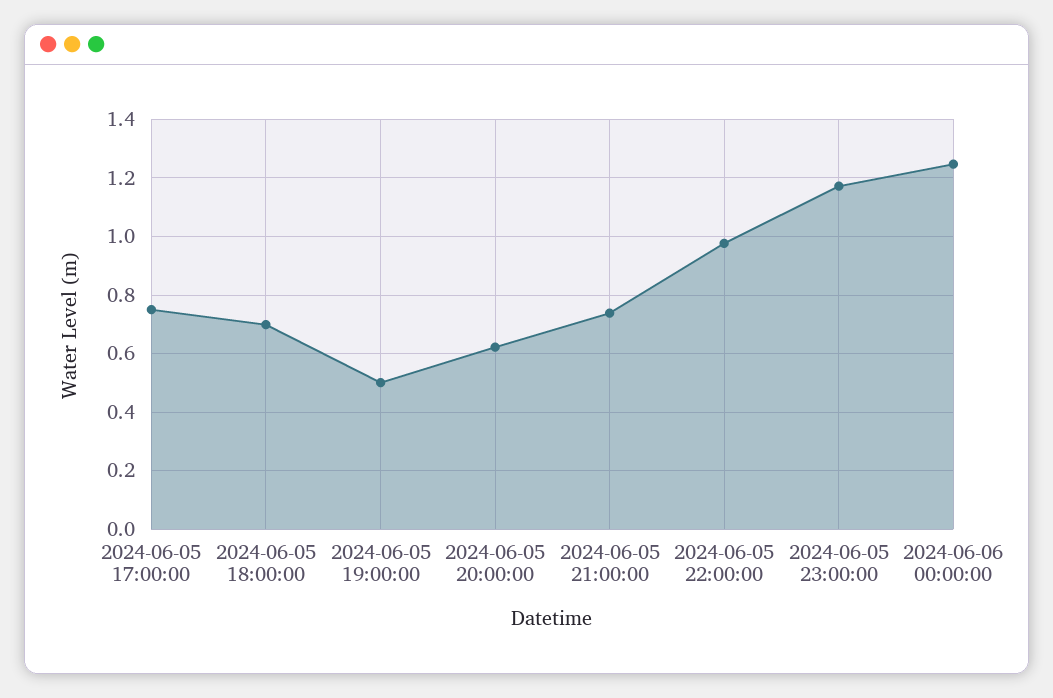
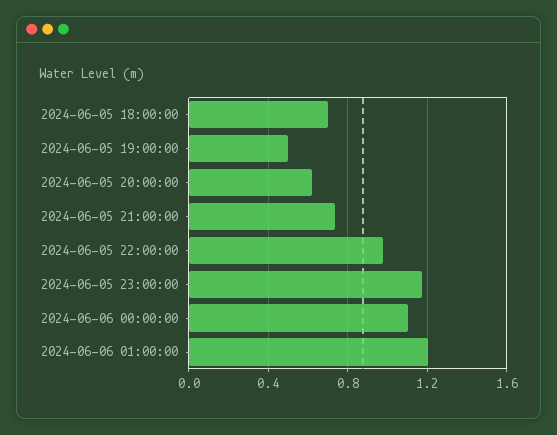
2024-06-05 17:00:00: 0.75 -> none
2024-06-06 00:00:00: 1.25 -> 1.1
2024-06-06 01:00:00: none -> 1.2

